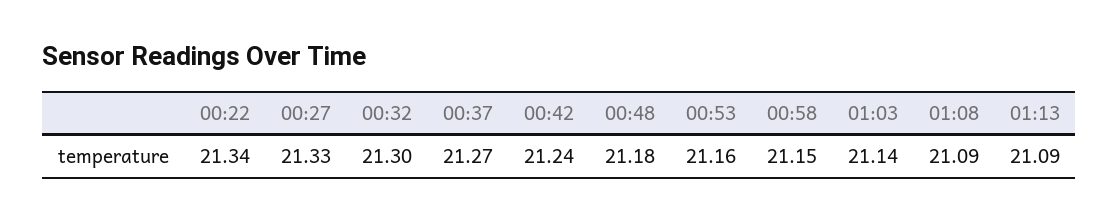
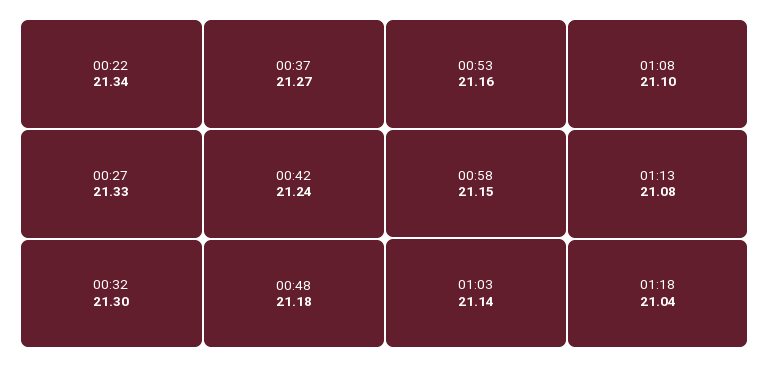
01:08: 21.09 -> 21.1
01:13: 21.09 -> 21.08
01:18: none -> 21.04

